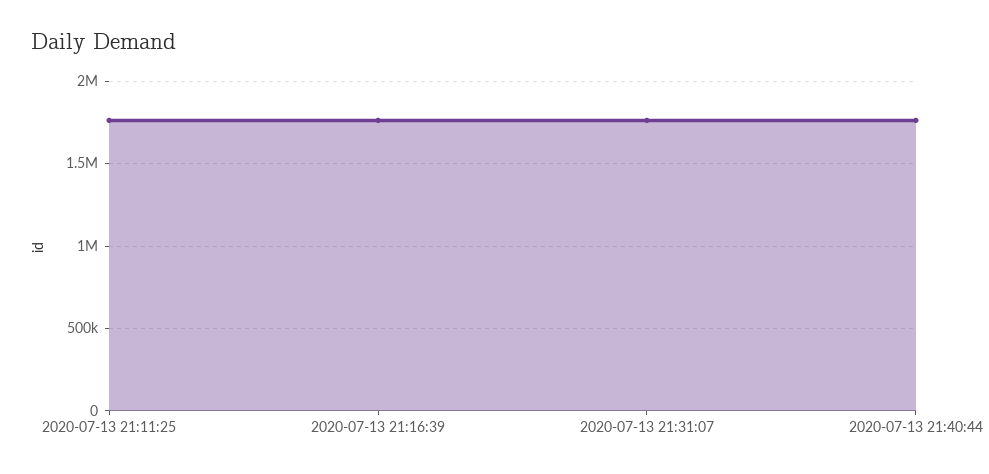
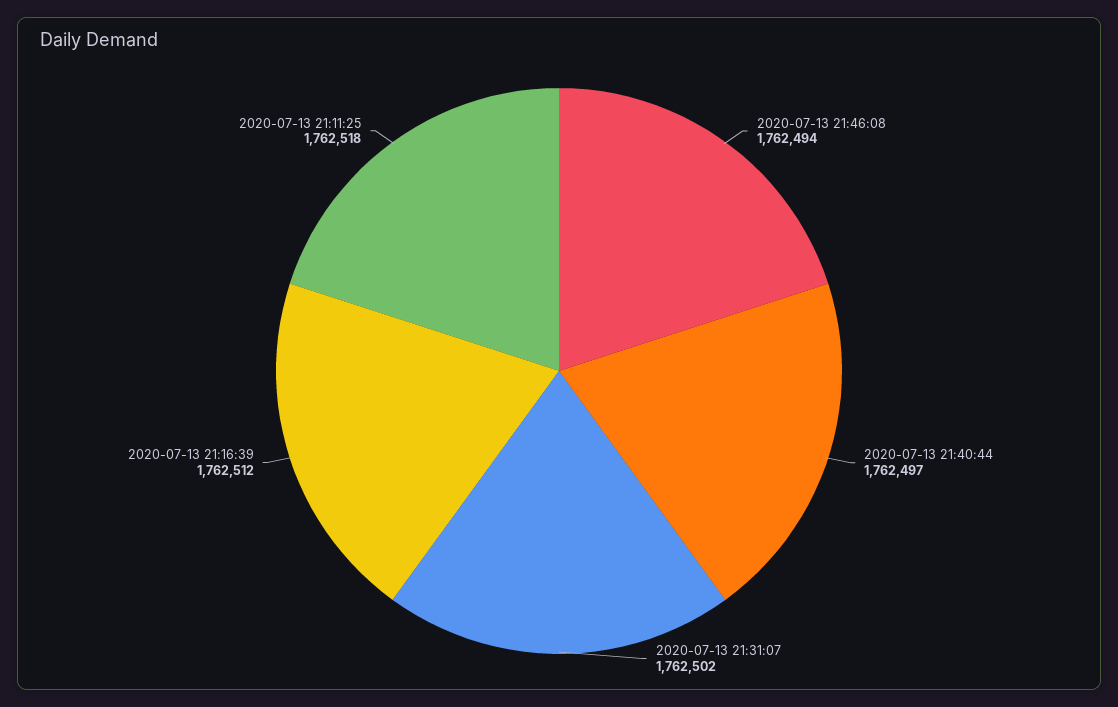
2020-07-13 21:46:08: none -> 1762494

